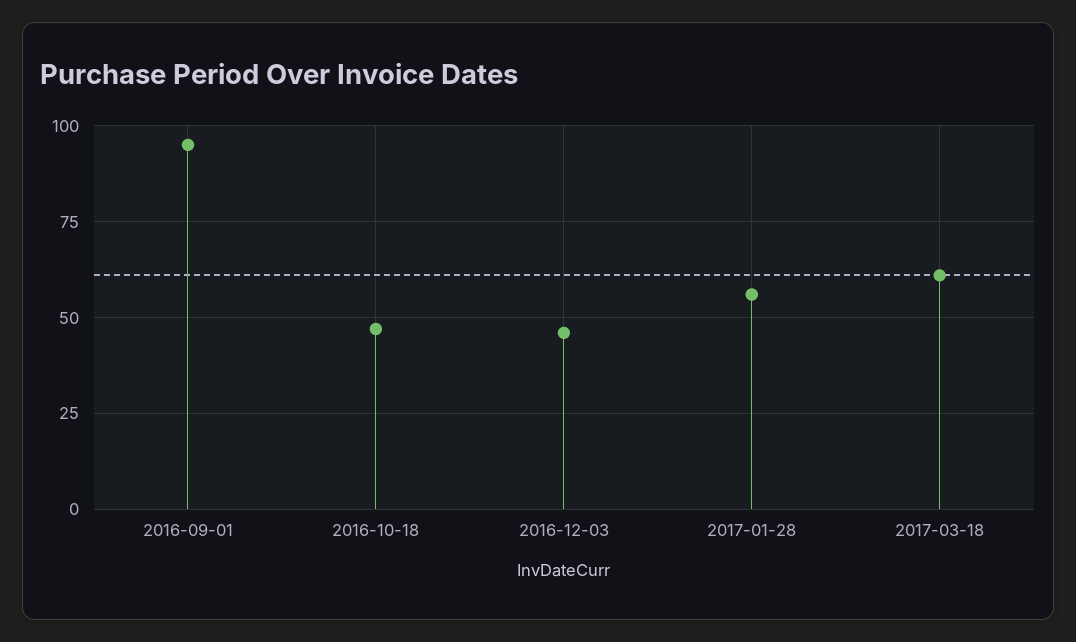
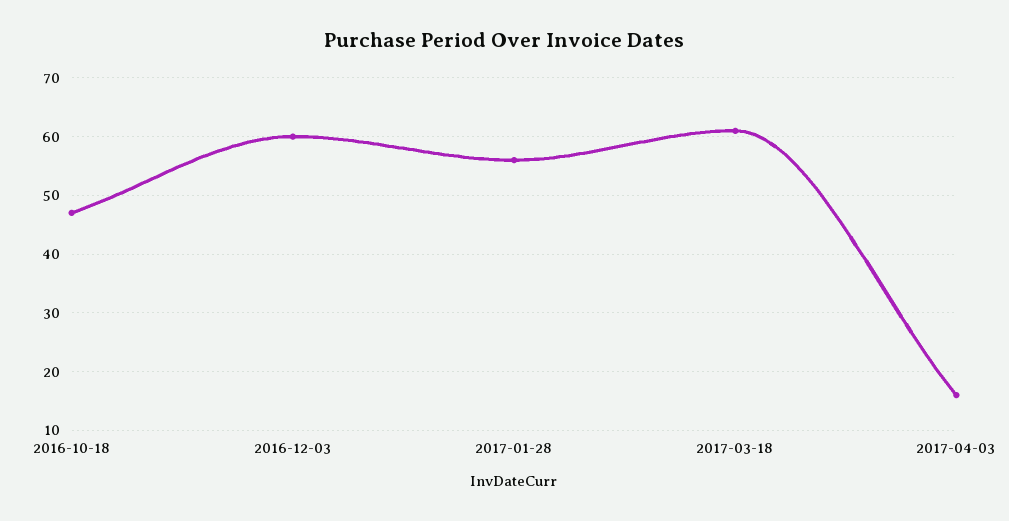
2016-09-01: 95 -> none
2016-12-03: 45 -> 60
2017-04-03: none -> 15

